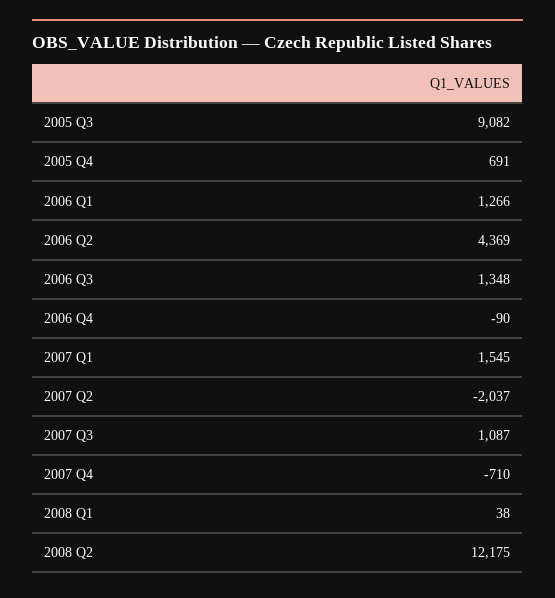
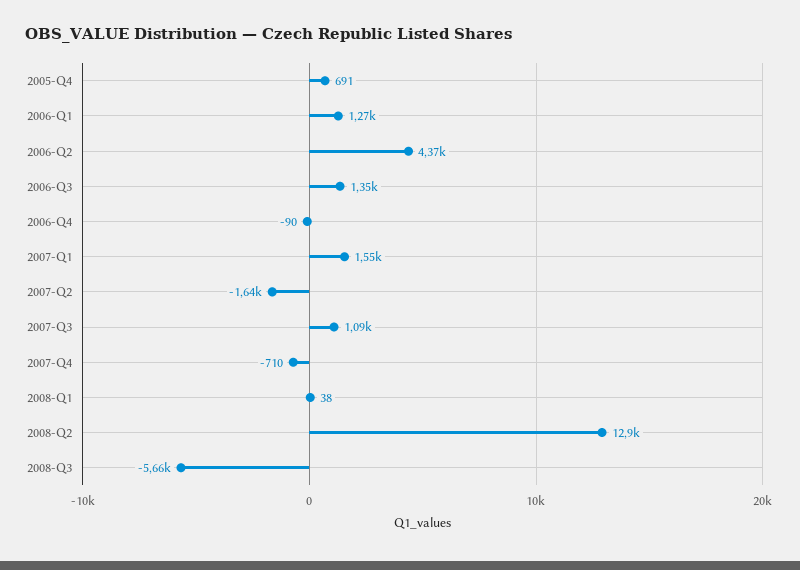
2005 Q3: 9082 -> none
2007 Q2: -2037 -> -1640
2008 Q2: 12175 -> 12900
2008-Q3: none -> -5660

